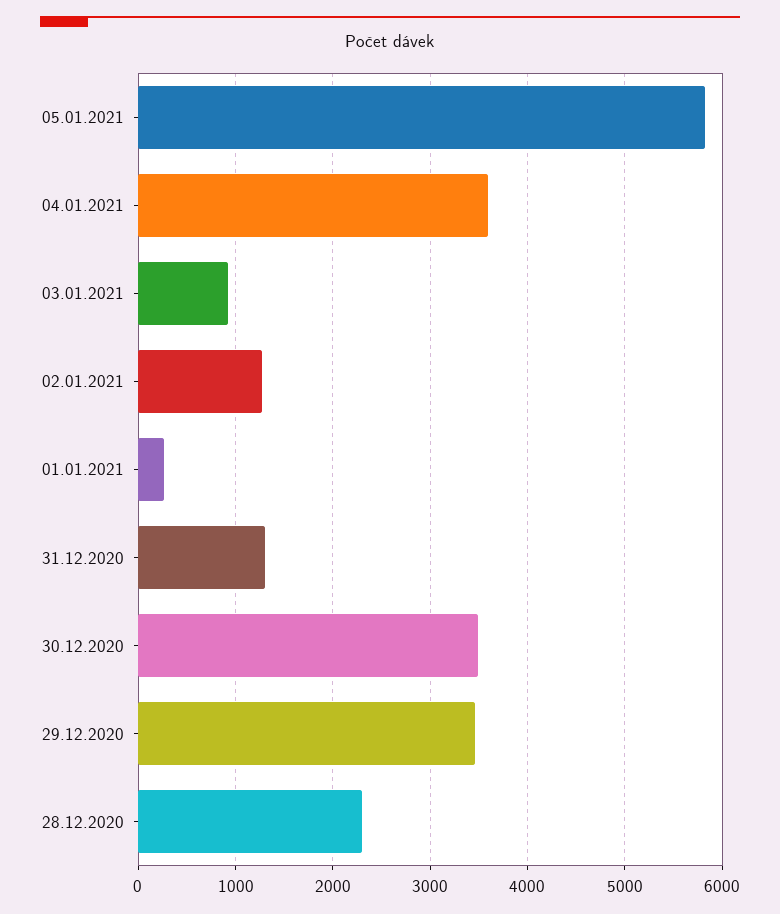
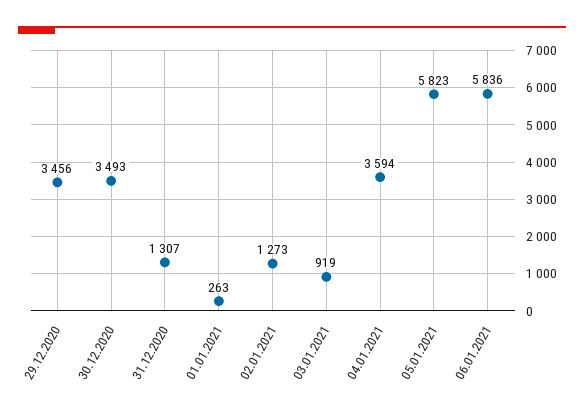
28.12.2020: 2300 -> none
06.01.2021: none -> 5836

